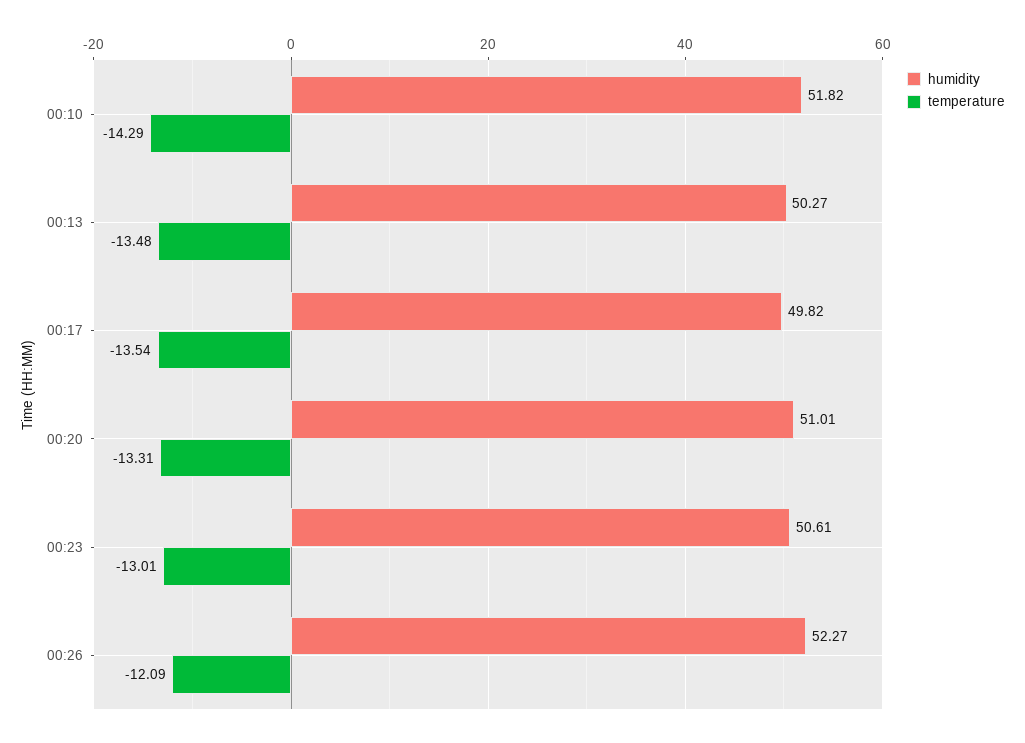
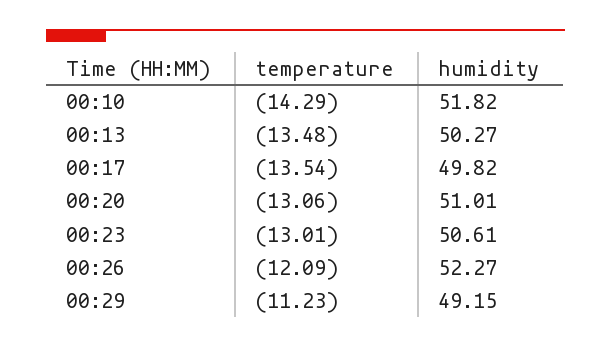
temperature, 00:20: -13.31 -> -13.06
temperature, 00:29: none -> -11.23
humidity, 00:29: none -> 49.15

